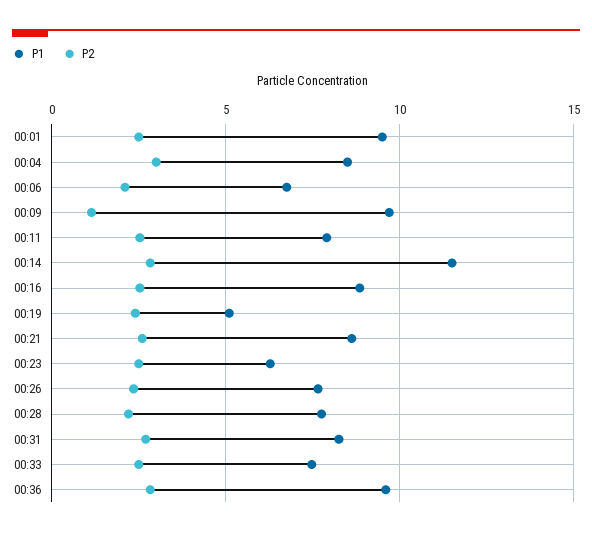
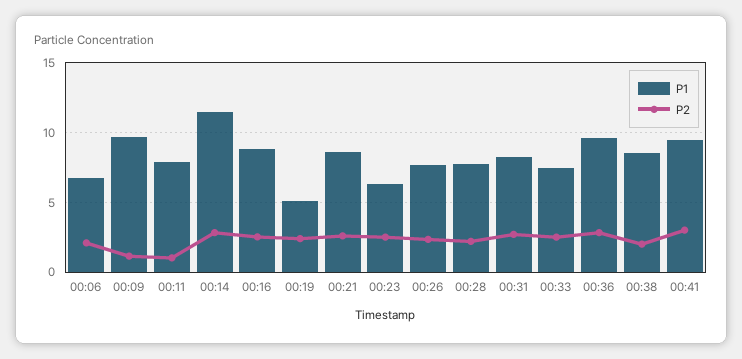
P1, 00:01: 9.5 -> none
P2, 00:01: 2.5 -> none
P1, 00:04: 8.5 -> none
P2, 00:04: 3 -> none
P2, 00:11: 2.5 -> 1
P1, 00:38: none -> 8.5
P2, 00:38: none -> 2
P1, 00:41: none -> 9.5
P2, 00:41: none -> 3

